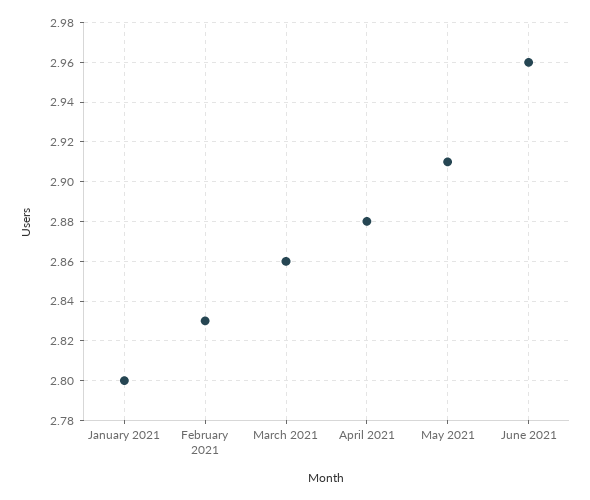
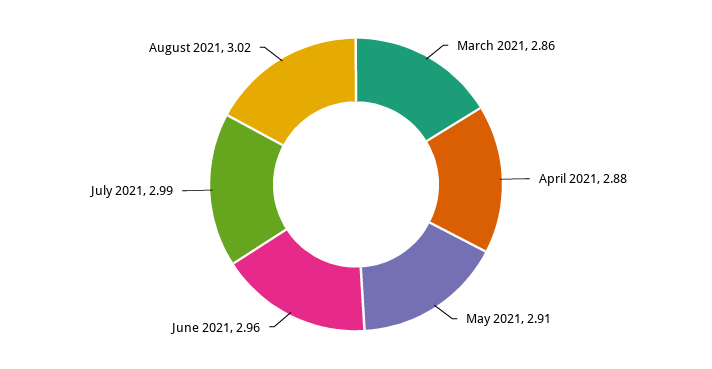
January 2021: 2.8 -> none
February 2021: 2.83 -> none
July 2021: none -> 2.99
August 2021: none -> 3.02

